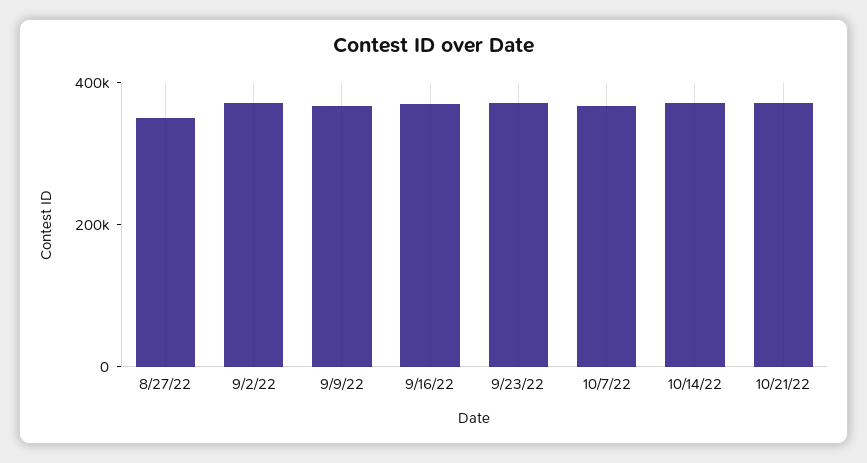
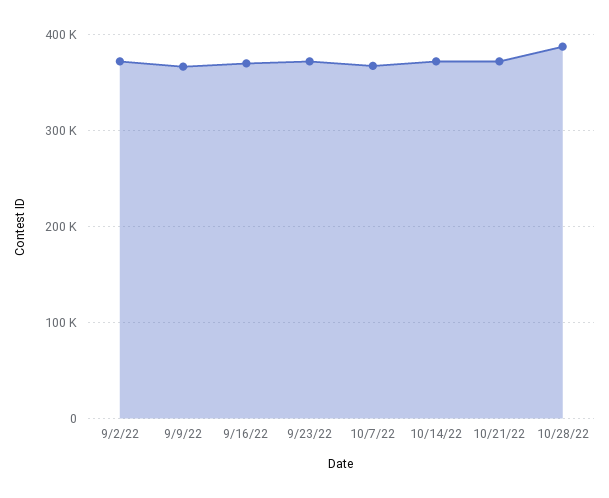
8/27/22: 350000 -> none
10/28/22: none -> 390000

